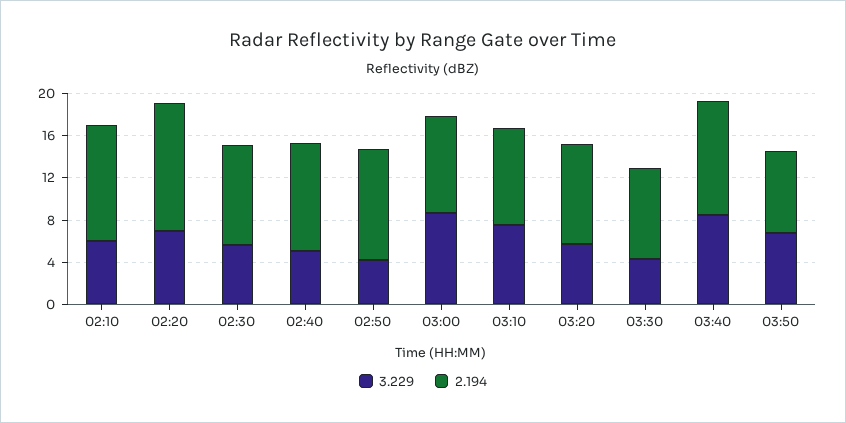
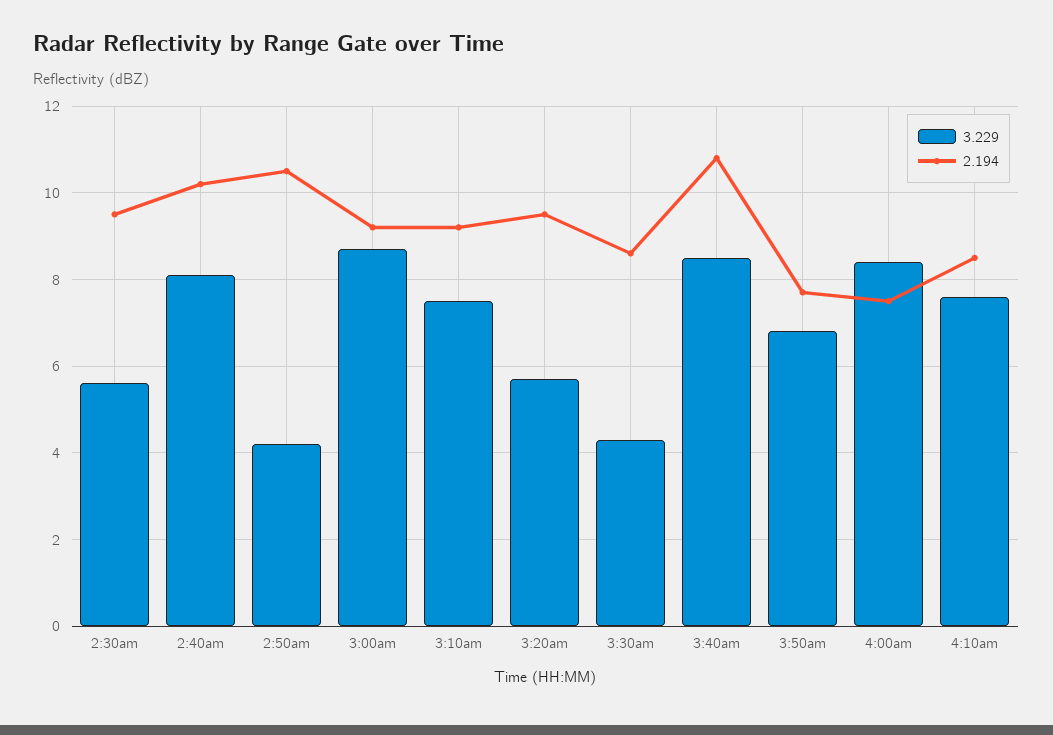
3.229, 02:10: 6 -> none
2.194, 02:10: 11 -> none
3.229, 02:20: 7 -> none
2.194, 02:20: 12 -> none
3.229, 02:40: 5 -> 8
3.229, 4:00am: none -> 8.5
2.194, 4:00am: none -> 7.5
3.229, 4:10am: none -> 7.5
2.194, 4:10am: none -> 8.5

